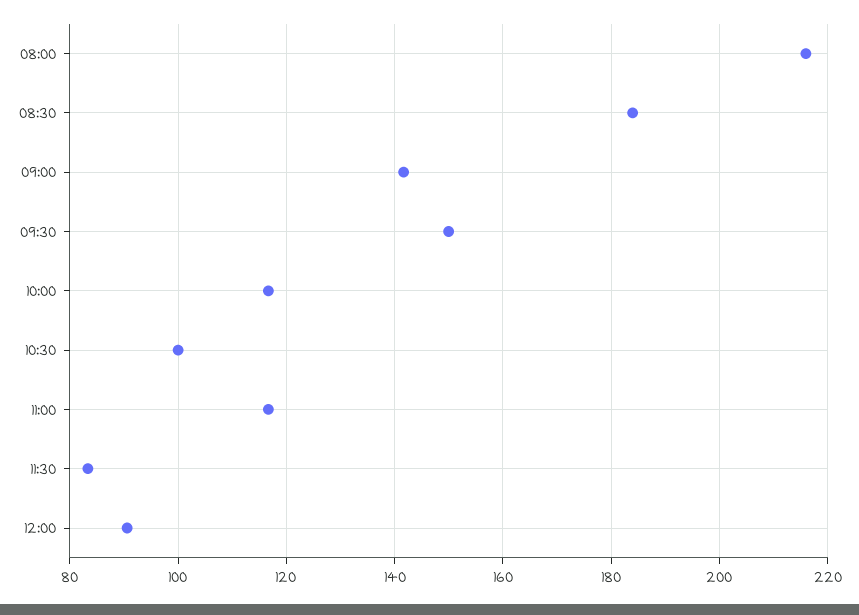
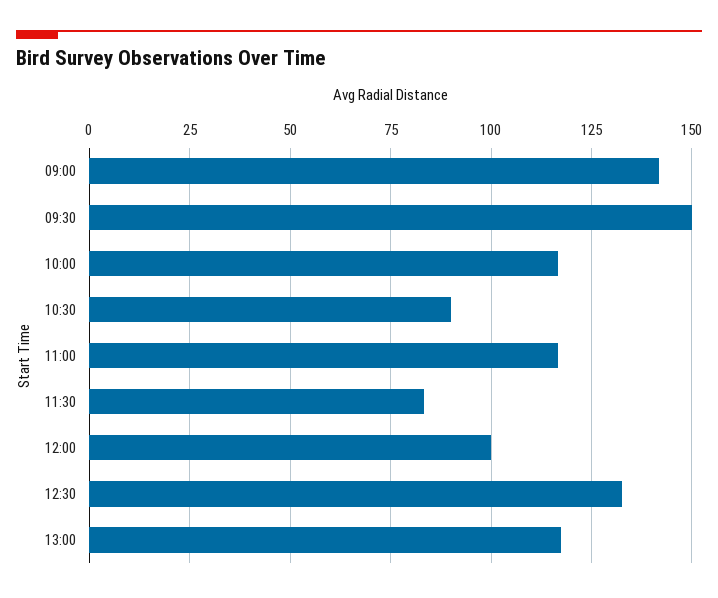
08:00: 216 -> none
08:30: 184 -> none
10:30: 100 -> 90
12:00: 90 -> 100
12:30: none -> 132.5
13:00: none -> 117.5

